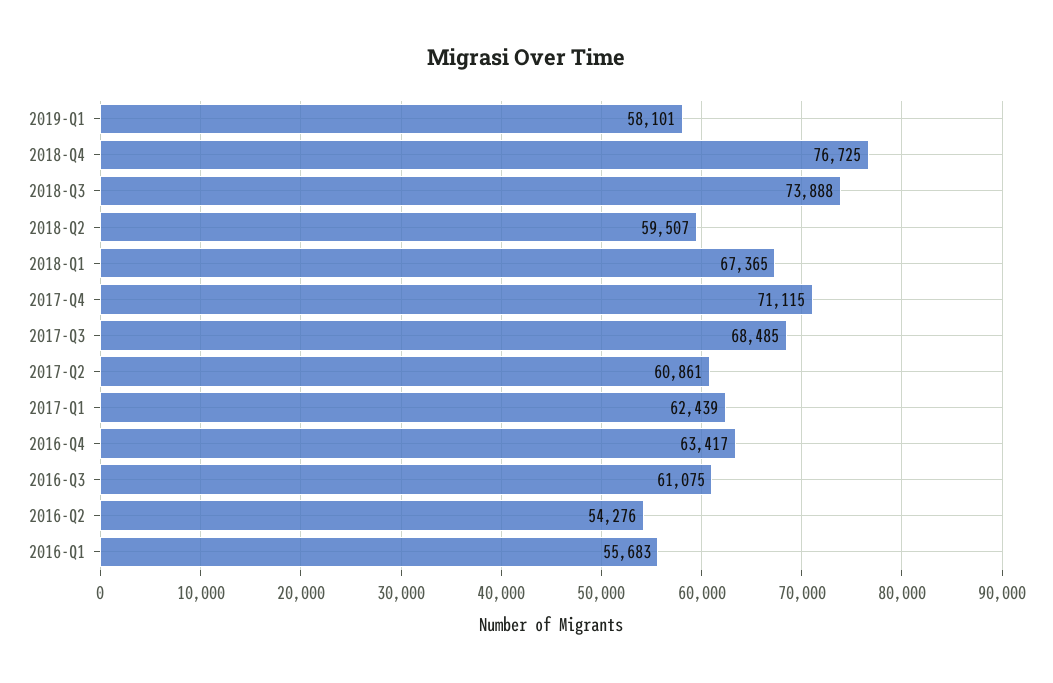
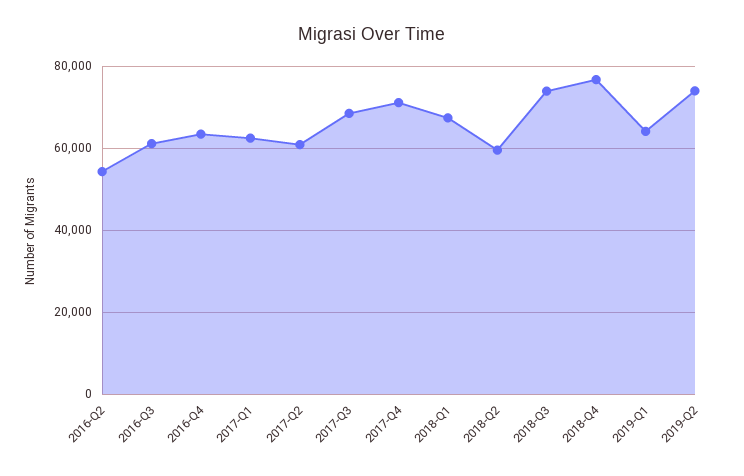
2019-Q1: 58101 -> 64000
2016-Q1: 55683 -> none
2019-Q2: none -> 74000

